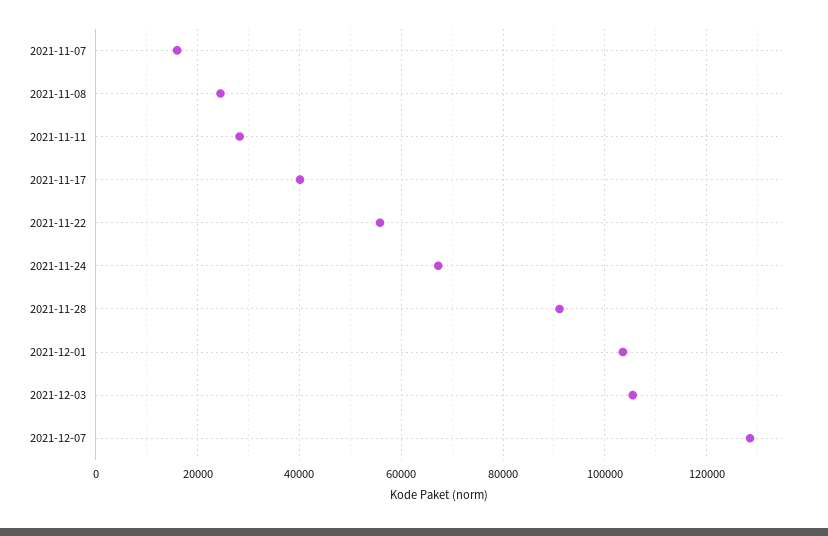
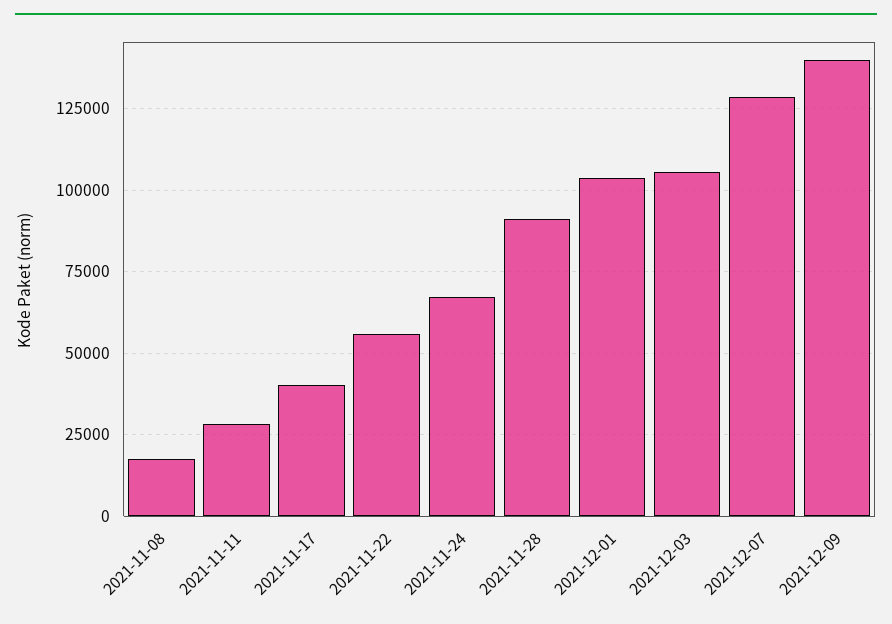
2021-11-07: 16000 -> none
2021-11-08: 24000 -> 17500
2021-12-09: none -> 140000

